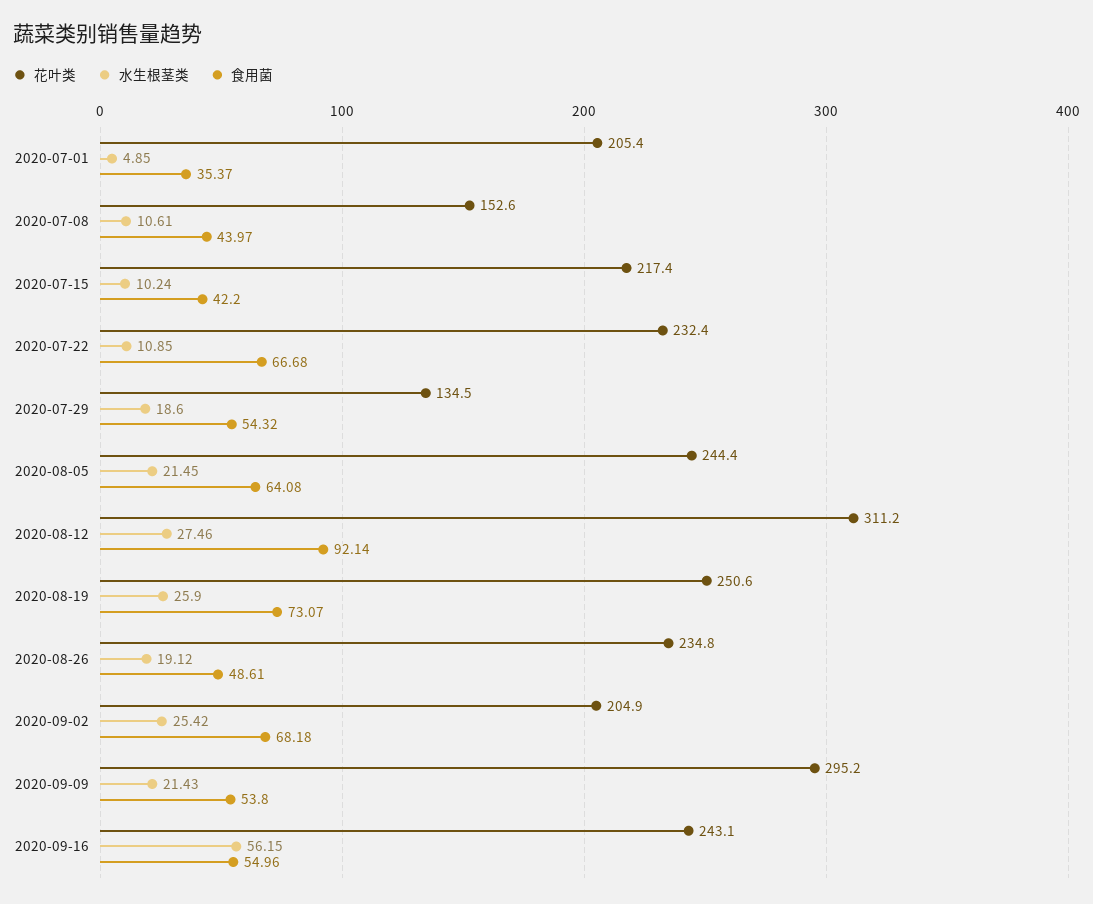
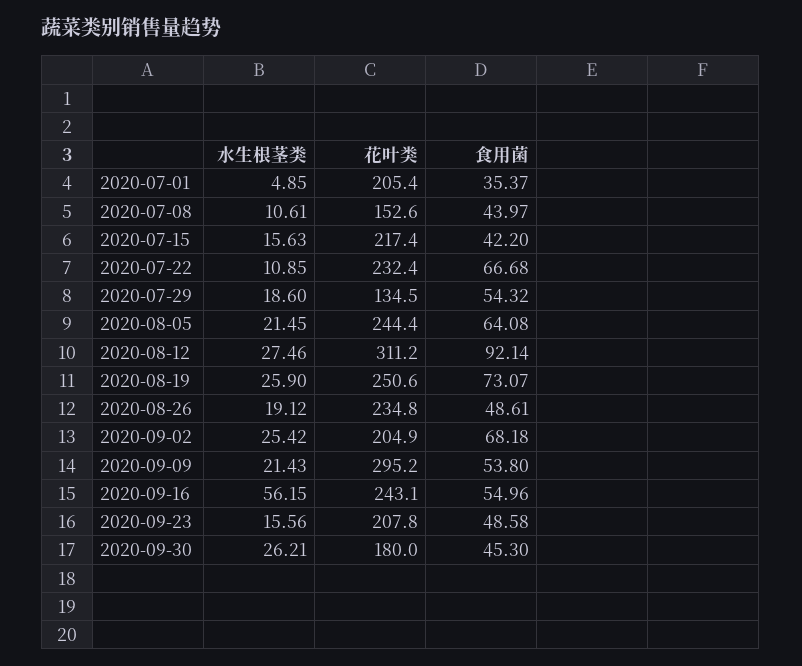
水生根茎类, 2020-07-15: 10.24 -> 15.63
水生根茎类, 2020-09-23: none -> 15.56
花叶类, 2020-09-23: none -> 207.8
食用菌, 2020-09-23: none -> 48.58
水生根茎类, 2020-09-30: none -> 26.21
花叶类, 2020-09-30: none -> 180
食用菌, 2020-09-30: none -> 45.3

